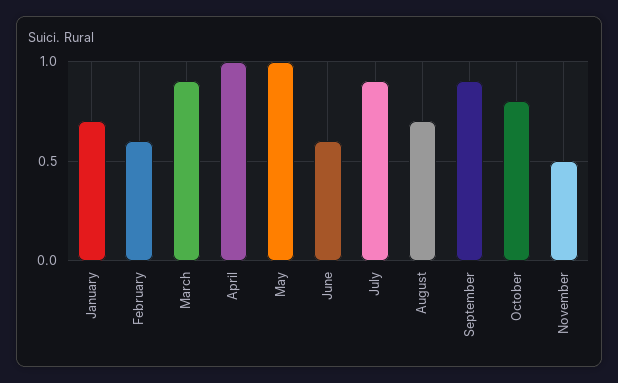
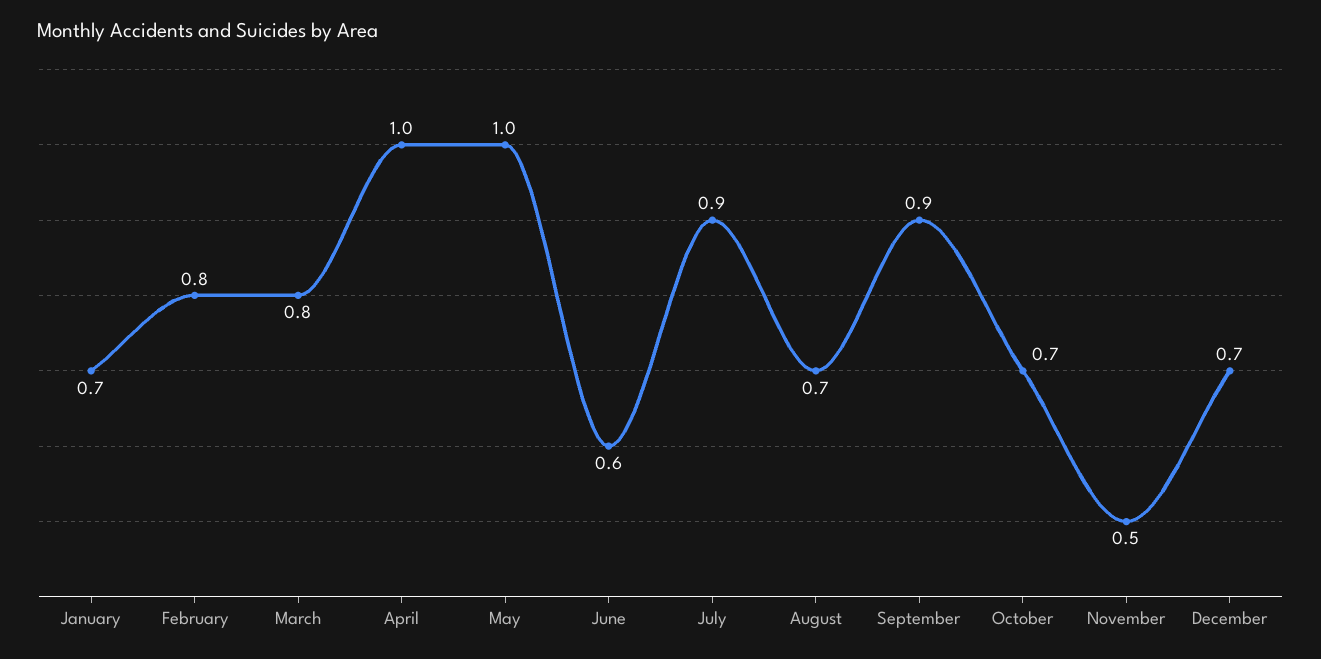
February: 0.6 -> 0.8
March: 0.9 -> 0.8
October: 0.8 -> 0.7
December: none -> 0.7

